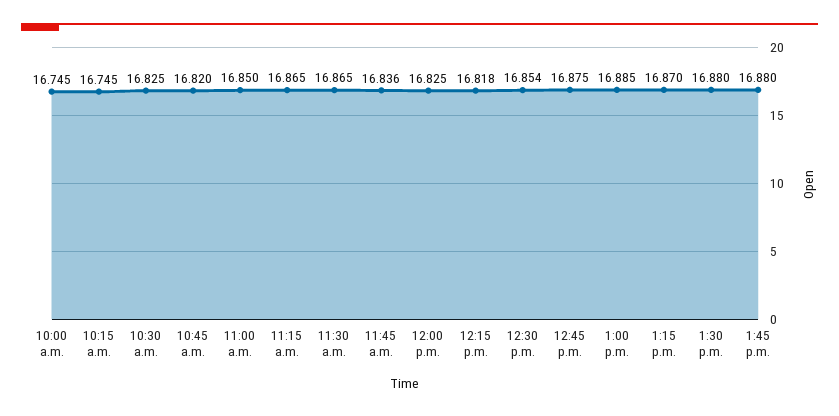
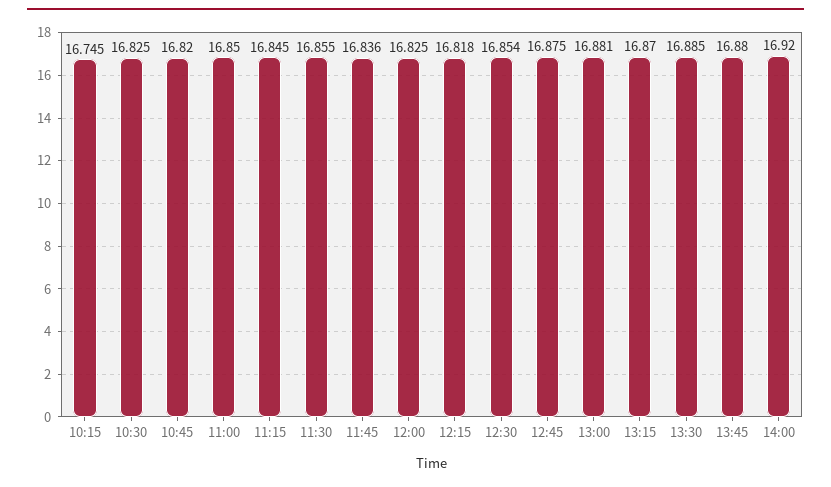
10:00 a.m.: 16.745 -> none
11:15 a.m.: 16.865 -> 16.845
11:30 a.m.: 16.865 -> 16.855
1:00 p.m.: 16.885 -> 16.881
1:30 p.m.: 16.88 -> 16.885
14:00: none -> 16.92

